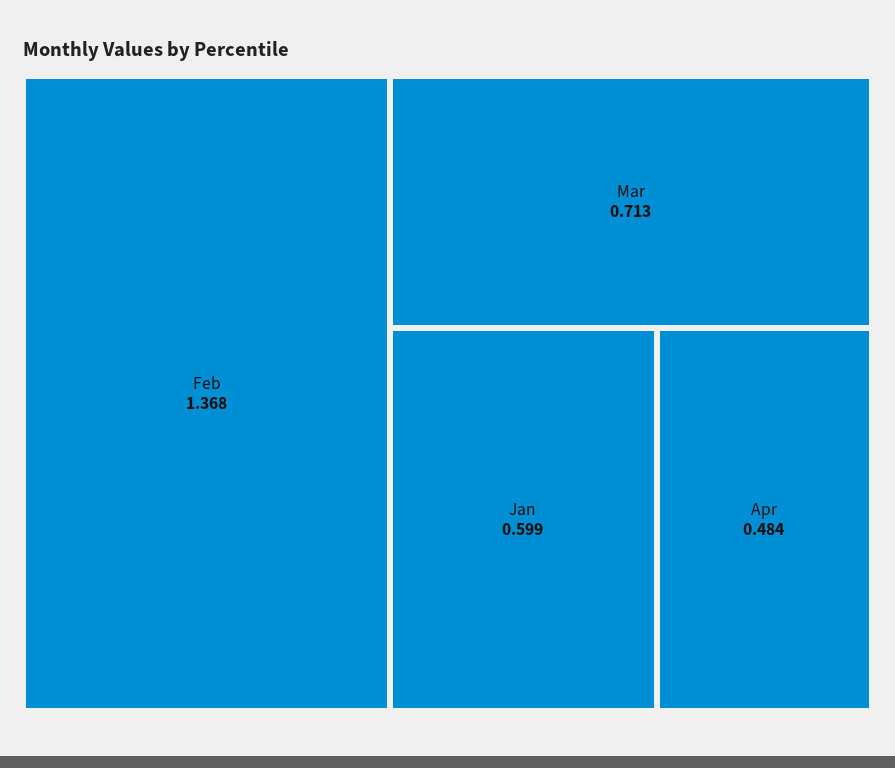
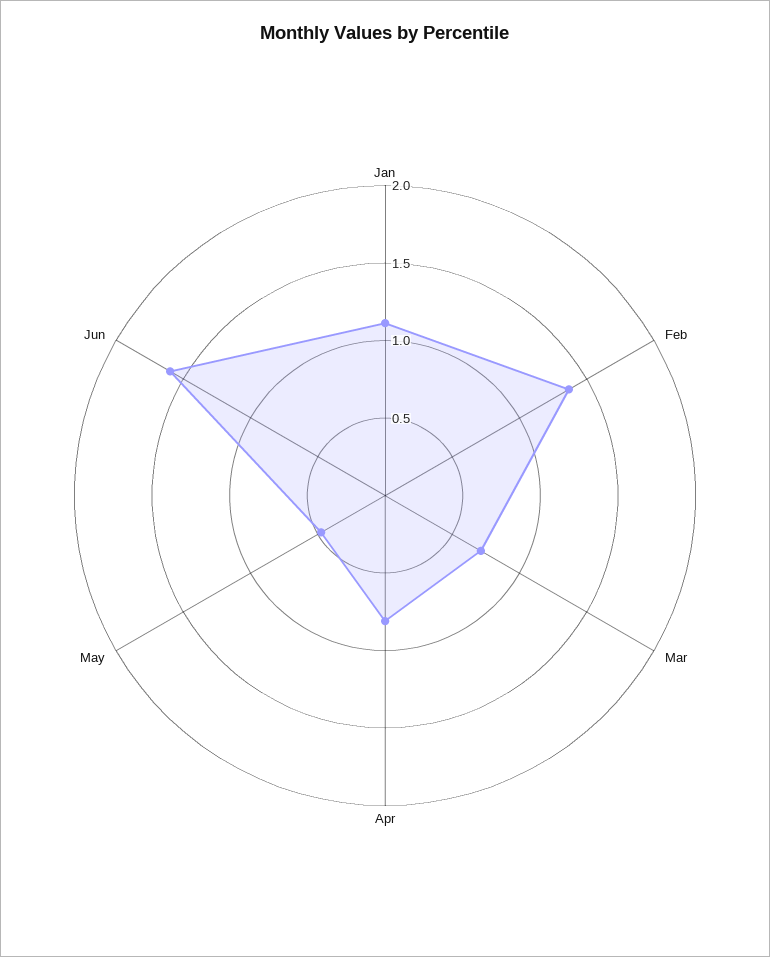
Jan: 0.599 -> 1.1
Apr: 0.484 -> 0.8
May: none -> 0.5
Jun: none -> 1.6

